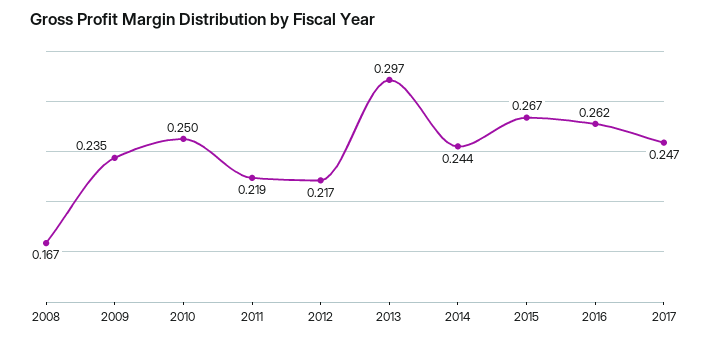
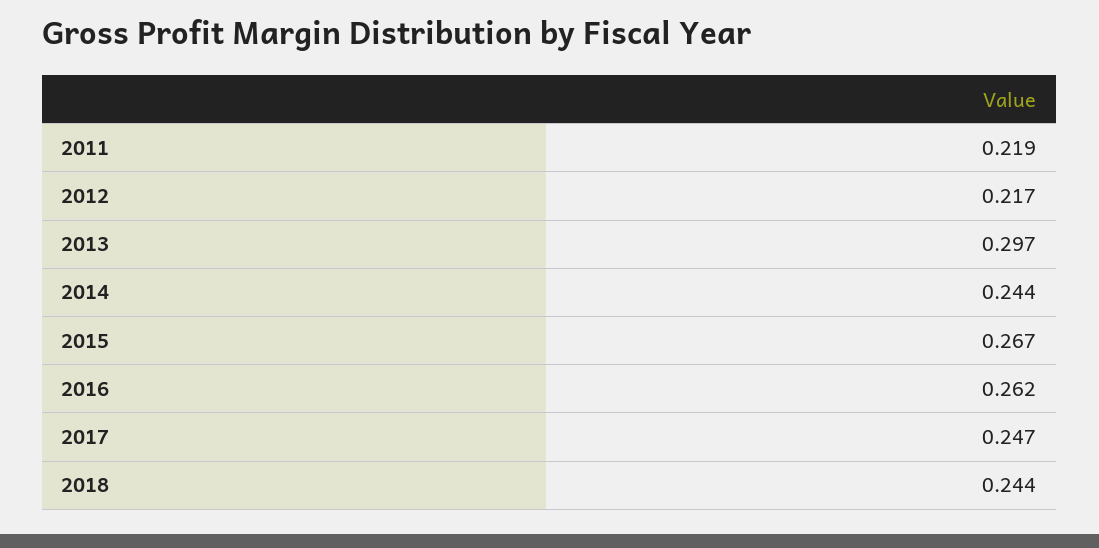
2008: 0.167 -> none
2009: 0.235 -> none
2010: 0.25 -> none
2018: none -> 0.244

